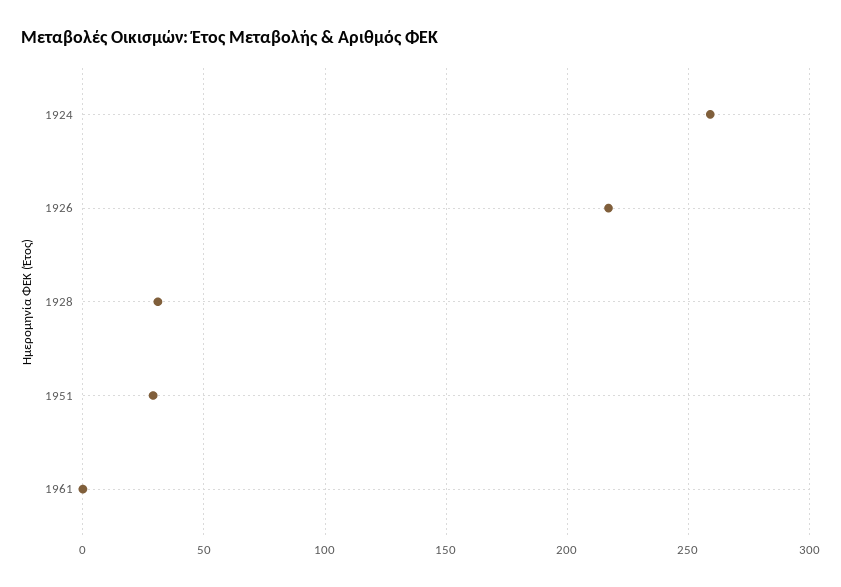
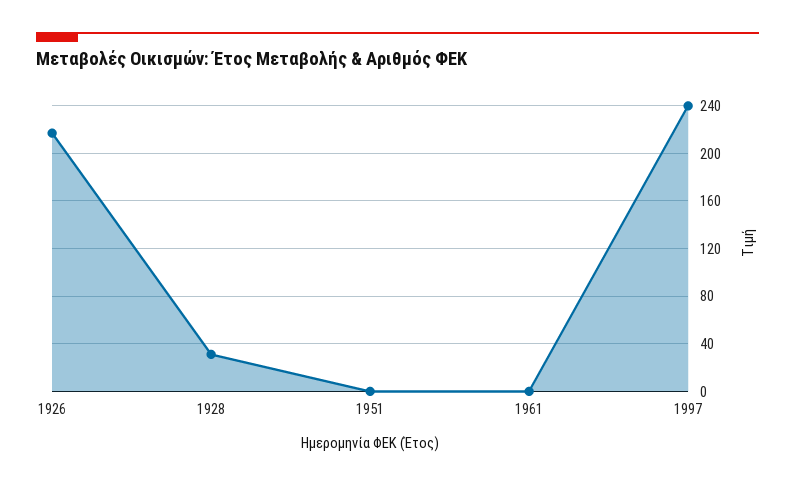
1924: 260 -> none
1951: 30 -> 0
1997: none -> 240

